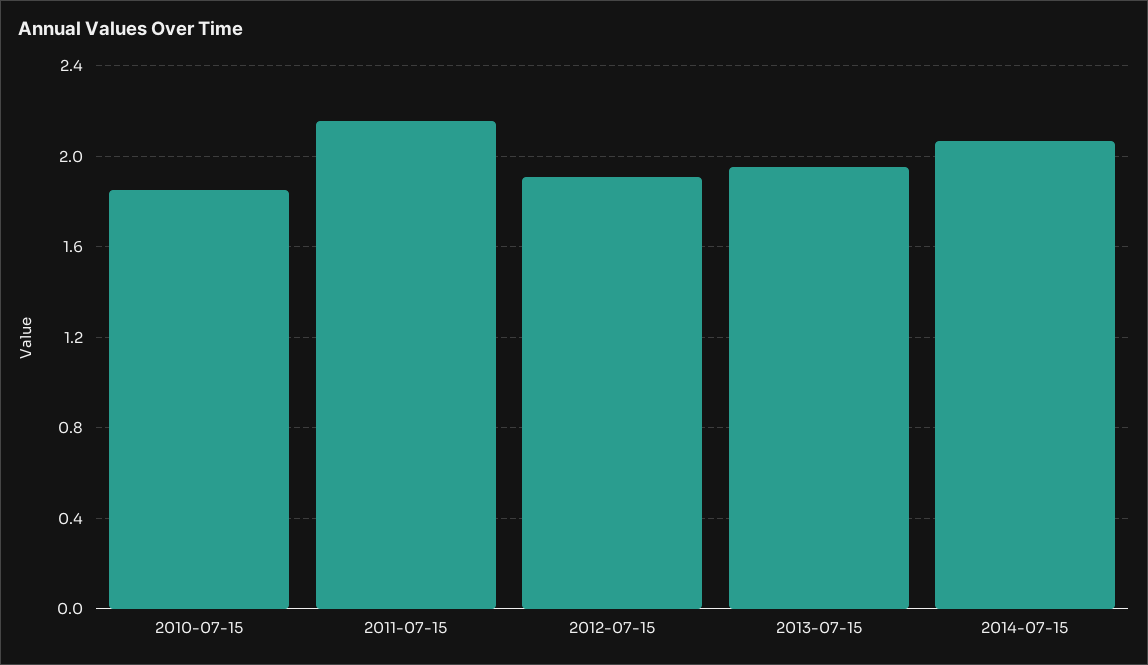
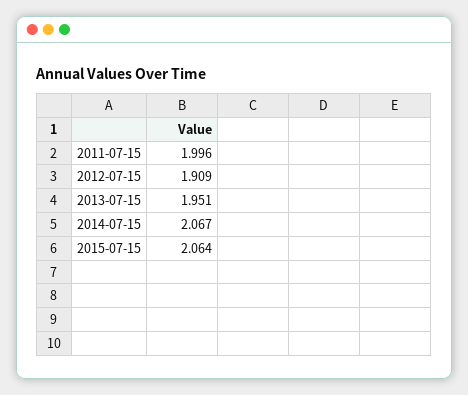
2010-07-15: 1.85 -> none
2011-07-15: 2.15 -> 1.996
2015-07-15: none -> 2.064

